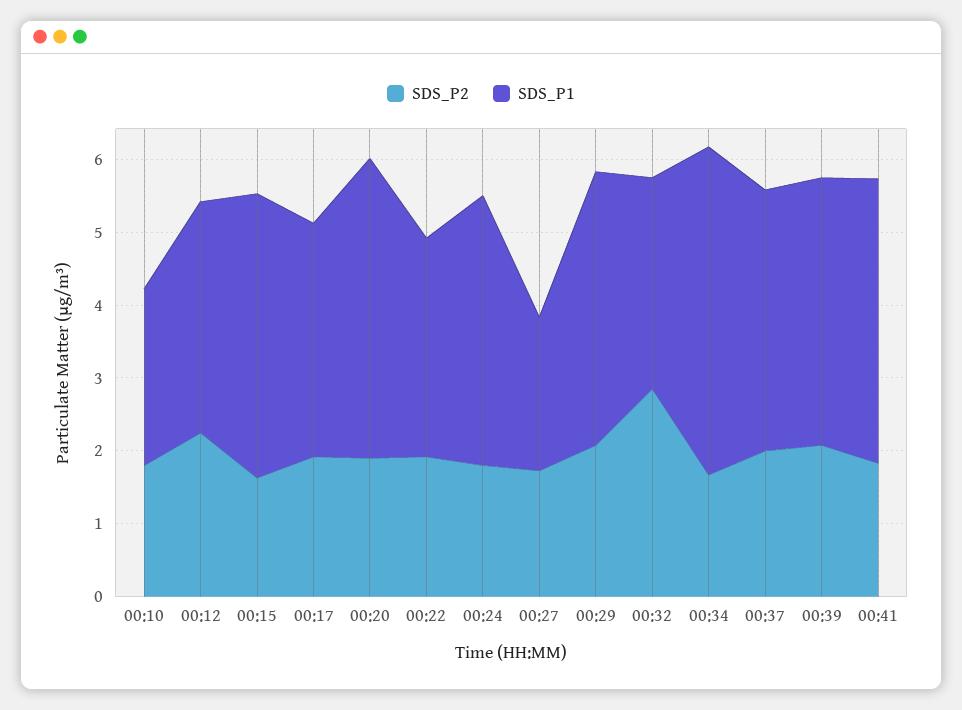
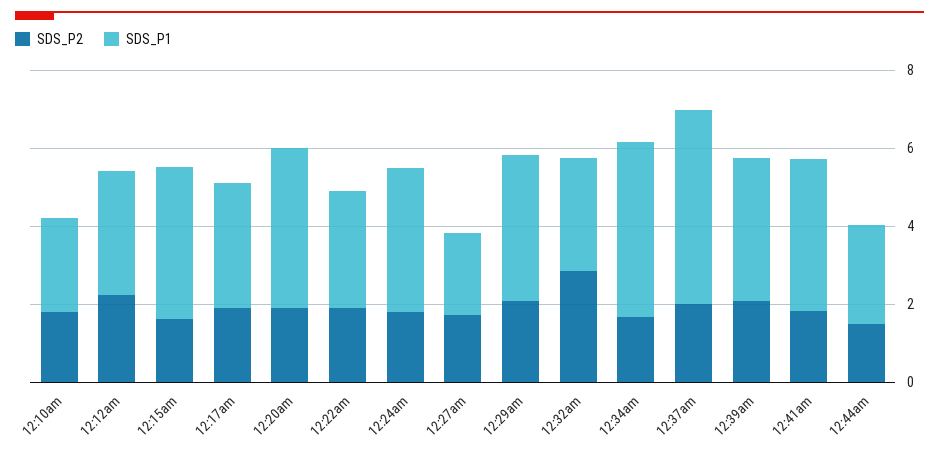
SDS_P1, 00:37: 3.6 -> 5
SDS_P2, 12:44am: none -> 1.5
SDS_P1, 12:44am: none -> 2.5

